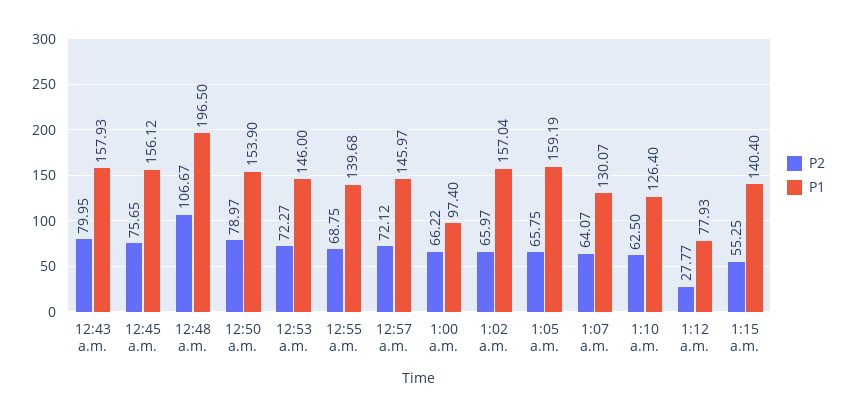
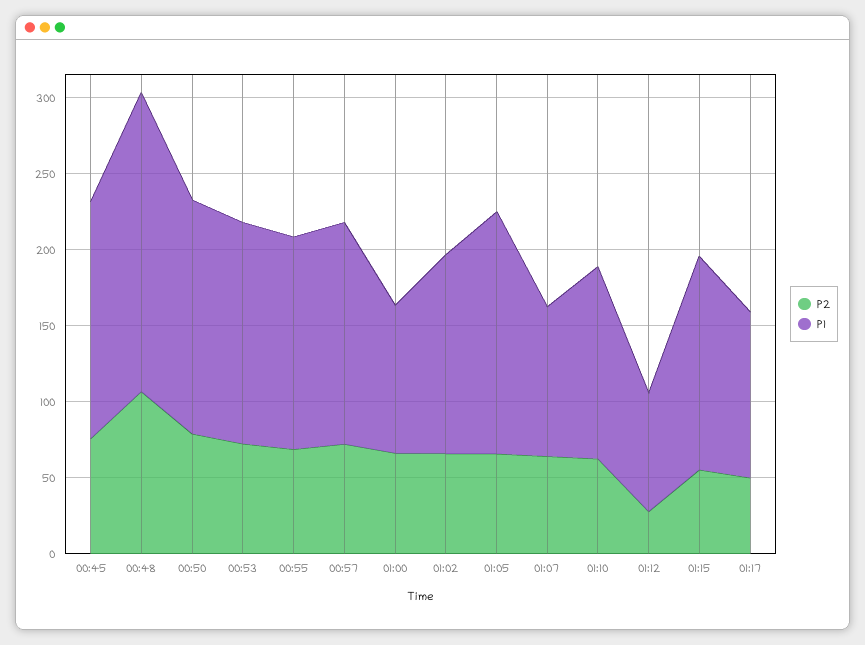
P2, 12:43 a.m.: 79.95 -> none
P1, 12:43 a.m.: 157.93 -> none
P1, 1:02 a.m.: 157.04 -> 130
P1, 1:07 a.m.: 130.07 -> 100
P2, 01:17: none -> 50
P1, 01:17: none -> 110

